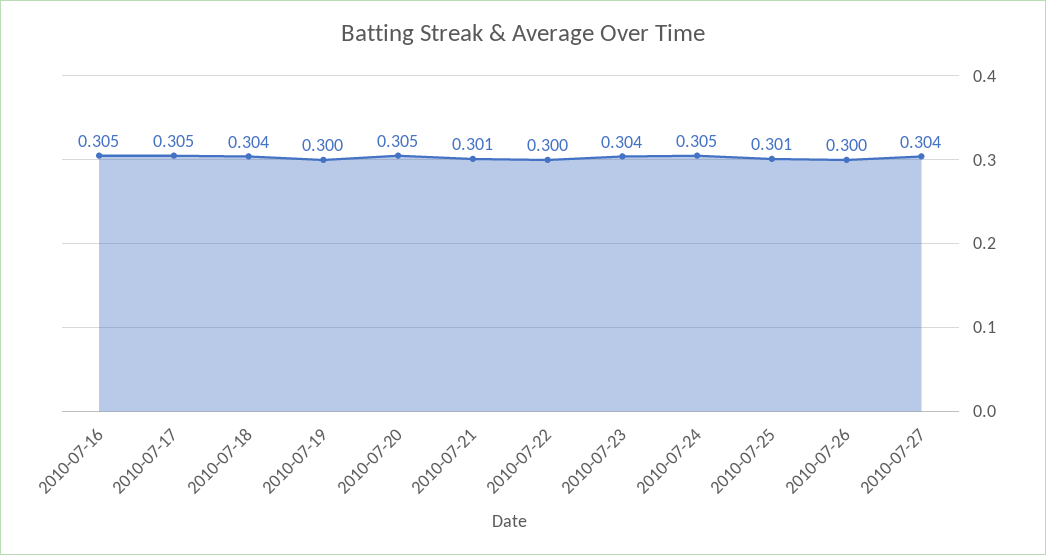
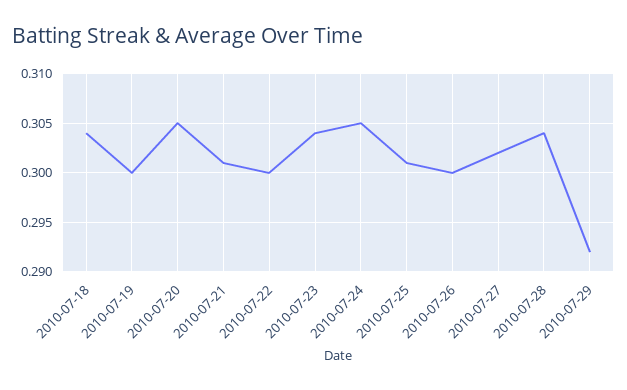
2010-07-16: 0.305 -> none
2010-07-17: 0.305 -> none
2010-07-27: 0.304 -> 0.302
2010-07-28: none -> 0.304
2010-07-29: none -> 0.292

